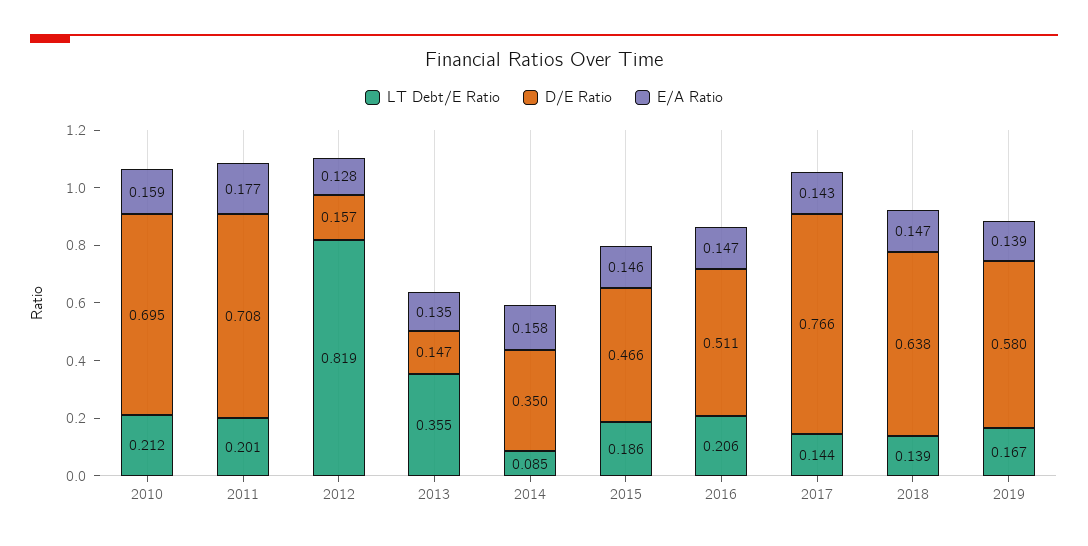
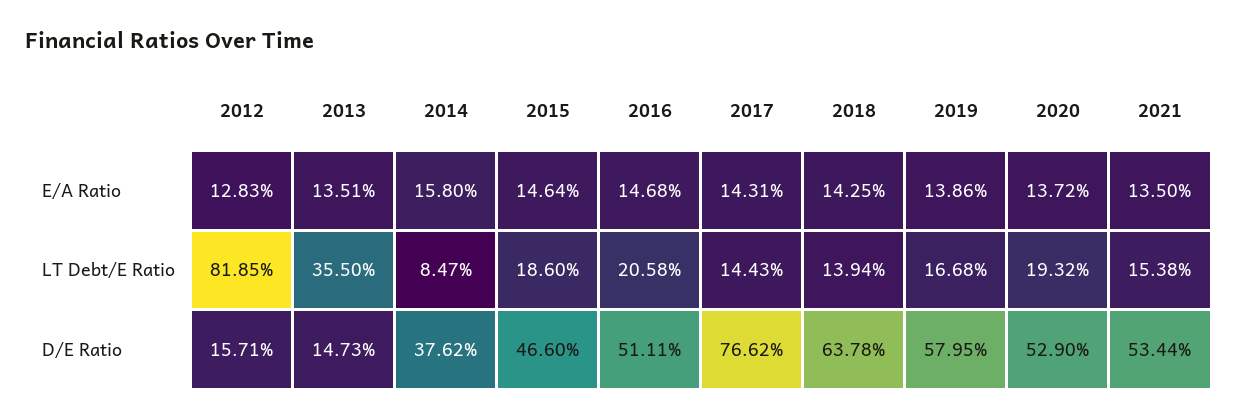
LT Debt/E Ratio, 2010: 0.212 -> none
D/E Ratio, 2010: 0.695 -> none
E/A Ratio, 2010: 0.159 -> none
LT Debt/E Ratio, 2011: 0.201 -> none
D/E Ratio, 2011: 0.708 -> none
E/A Ratio, 2011: 0.177 -> none
D/E Ratio, 2014: 0.35 -> 0.3762
E/A Ratio, 2018: 0.147 -> 0.1425
E/A Ratio, 2020: none -> 0.1372
E/A Ratio, 2021: none -> 0.135
LT Debt/E Ratio, 2020: none -> 0.1932
LT Debt/E Ratio, 2021: none -> 0.1538
D/E Ratio, 2020: none -> 0.529
D/E Ratio, 2021: none -> 0.5344

